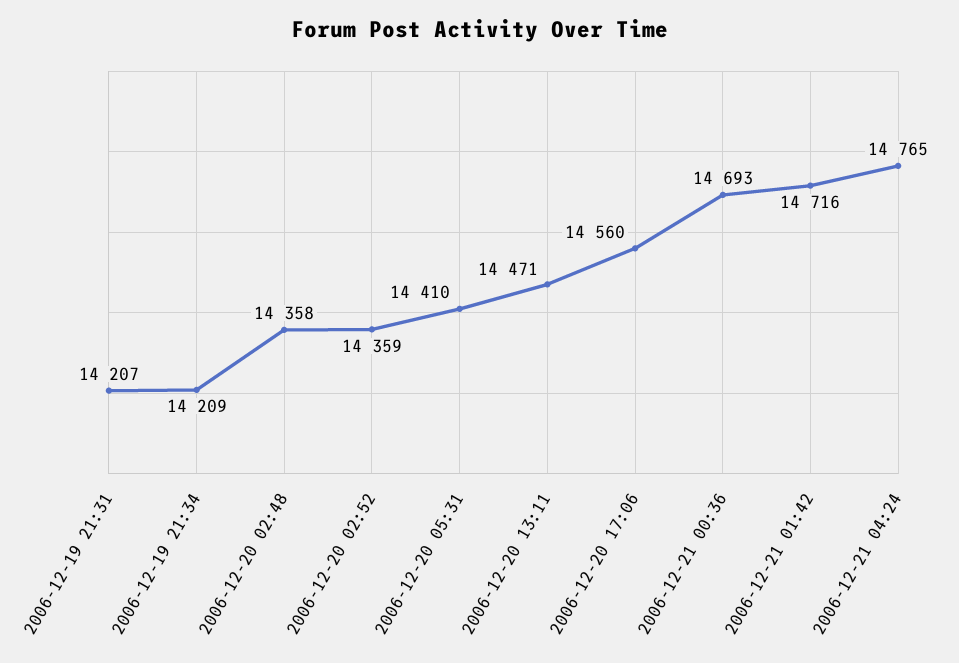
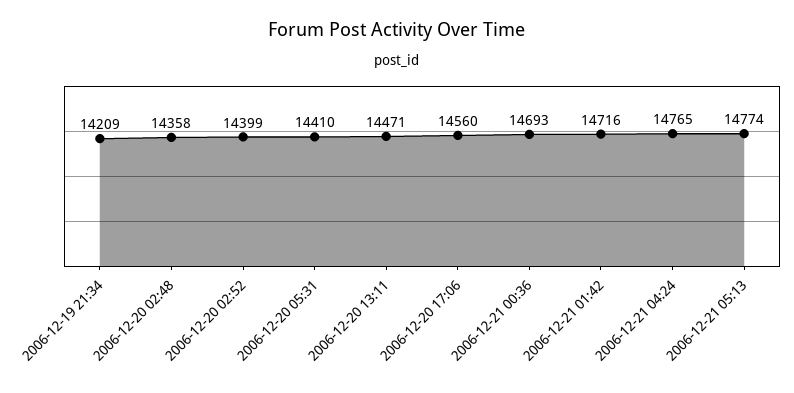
2006-12-19 21:31: 14207 -> none
2006-12-20 02:52: 14359 -> 14399
2006-12-21 05:13: none -> 14774

